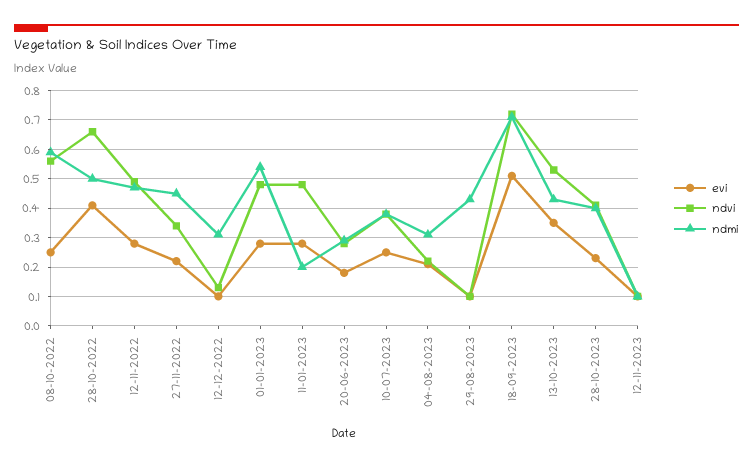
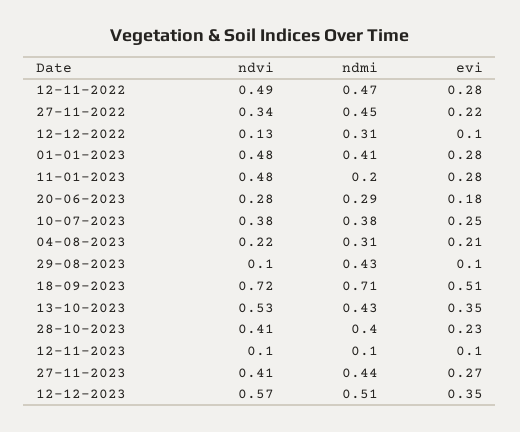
evi, 08-10-2022: 0.25 -> none
ndvi, 08-10-2022: 0.55 -> none
ndmi, 08-10-2022: 0.6 -> none
evi, 28-10-2022: 0.4 -> none
ndvi, 28-10-2022: 0.65 -> none
ndmi, 28-10-2022: 0.5 -> none
ndmi, 01-01-2023: 0.55 -> 0.41
ndvi, 27-11-2023: none -> 0.41
ndmi, 27-11-2023: none -> 0.44
evi, 27-11-2023: none -> 0.27
ndvi, 12-12-2023: none -> 0.57
ndmi, 12-12-2023: none -> 0.51
evi, 12-12-2023: none -> 0.35

